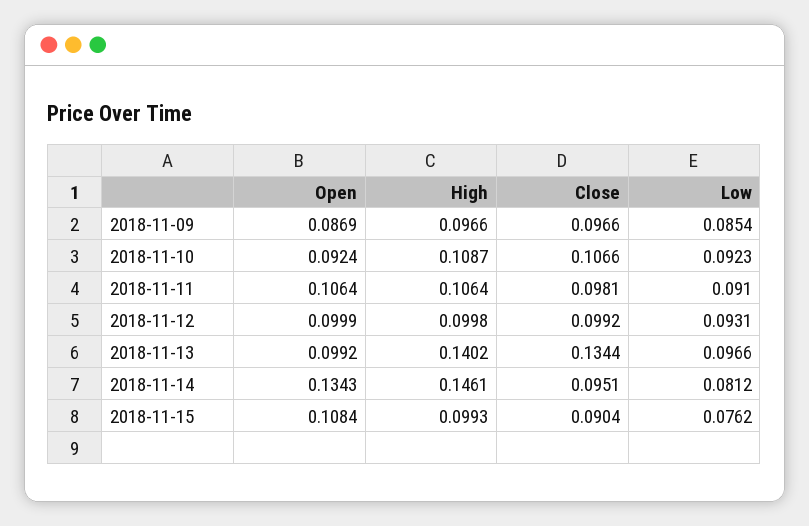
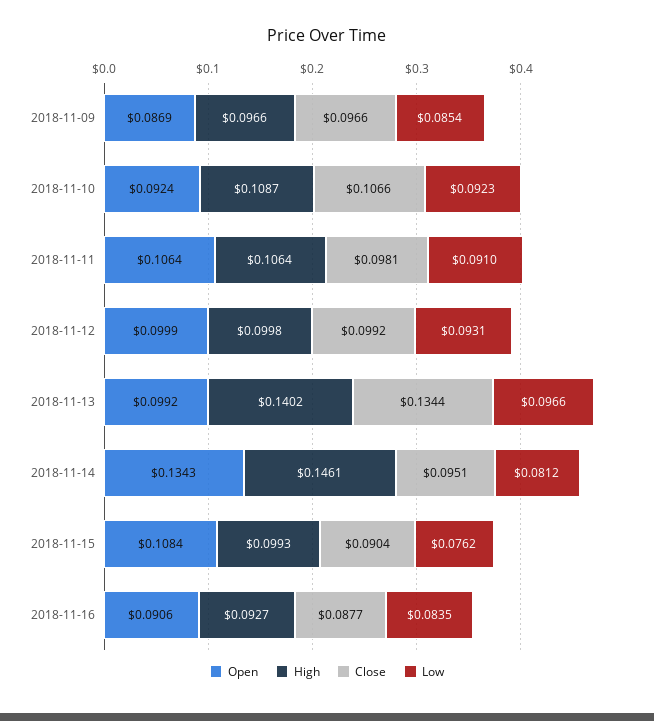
Open, 2018-11-16: none -> 0.0906
High, 2018-11-16: none -> 0.0927
Close, 2018-11-16: none -> 0.0877
Low, 2018-11-16: none -> 0.0835

